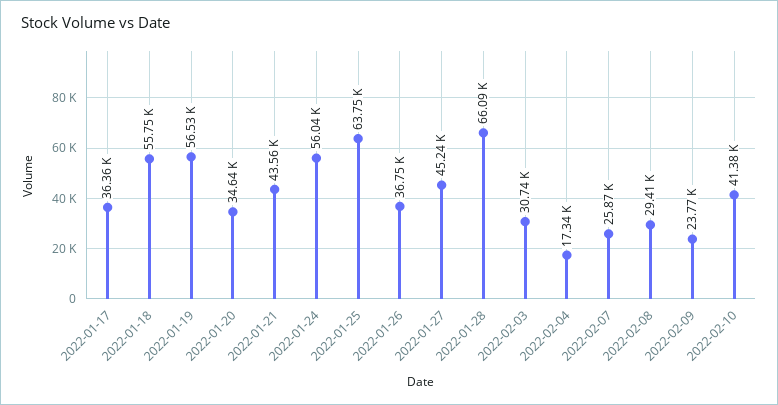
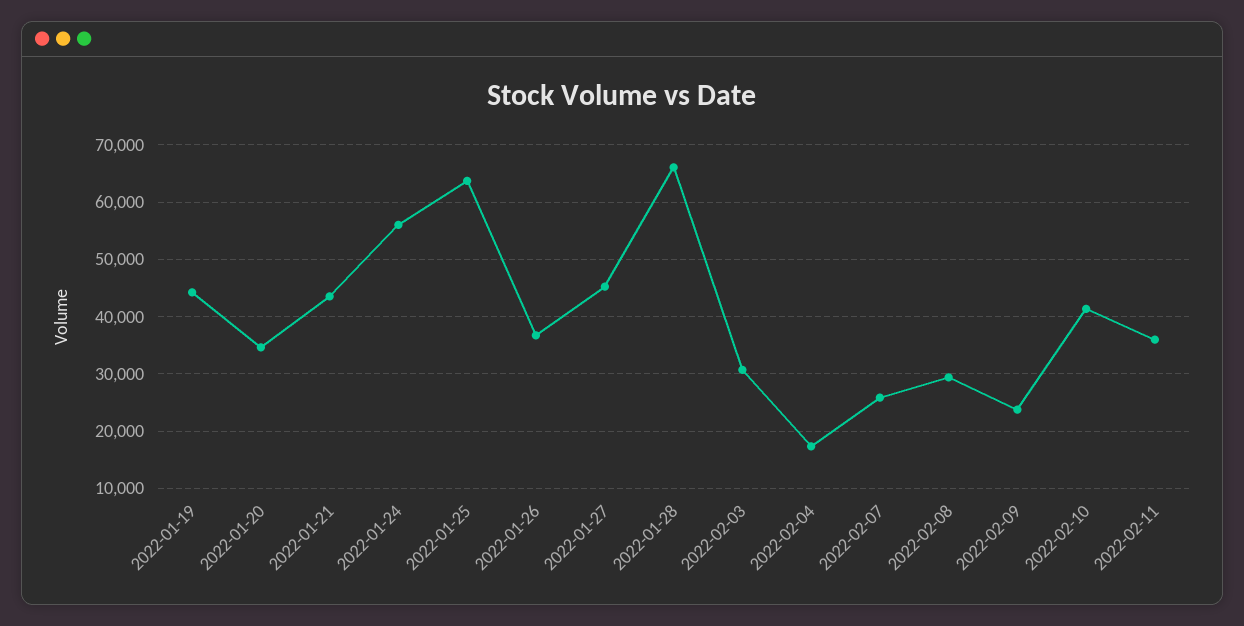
2022-01-17: 36360 -> none
2022-01-18: 55750 -> none
2022-01-19: 56530 -> 44000
2022-02-11: none -> 36000

